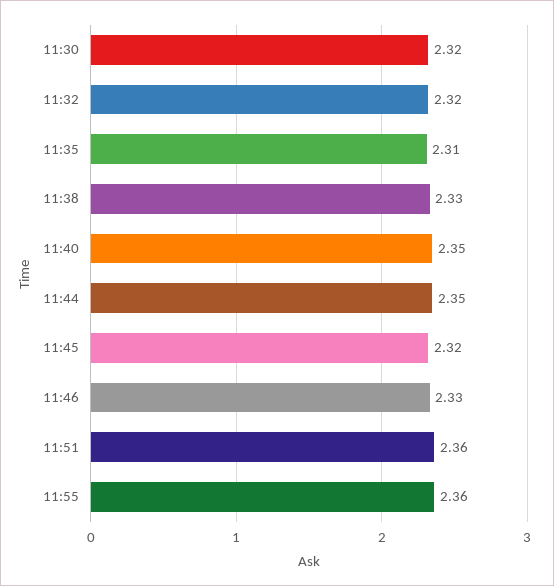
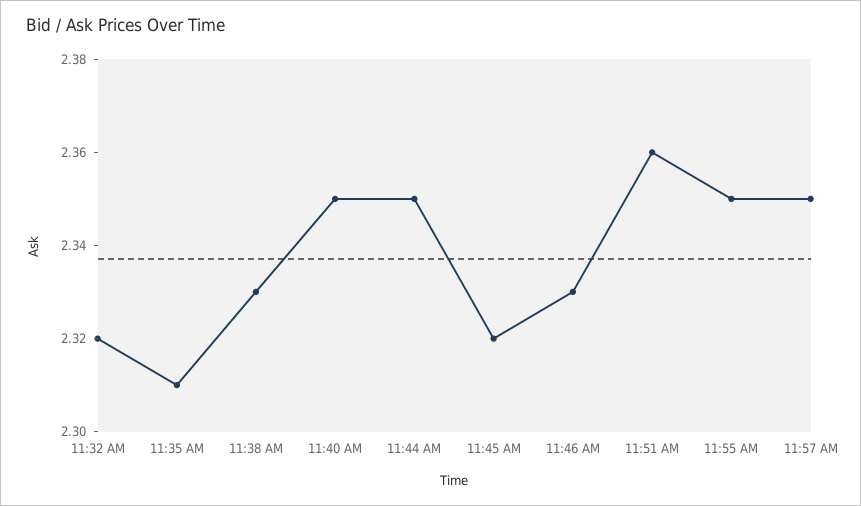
11:30: 2.32 -> none
11:55: 2.36 -> 2.35
11:57 AM: none -> 2.35

